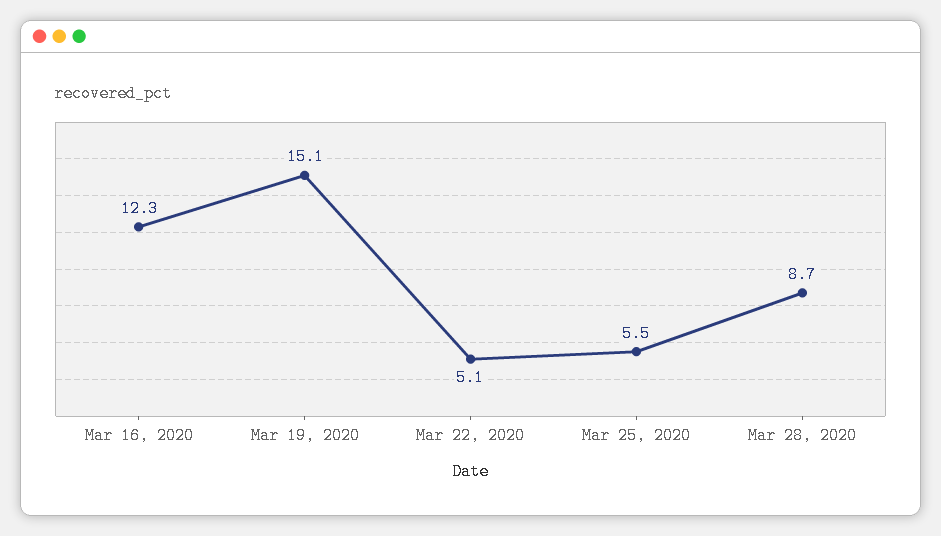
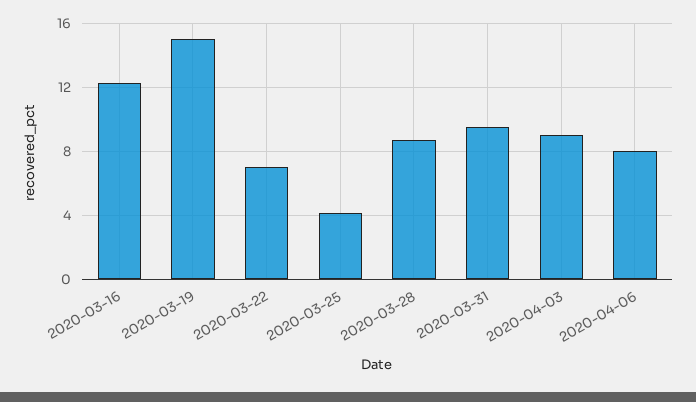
Mar 22, 2020: 5.1 -> 7
Mar 25, 2020: 5.5 -> 4
2020-03-31: none -> 9.5
2020-04-03: none -> 9
2020-04-06: none -> 8

